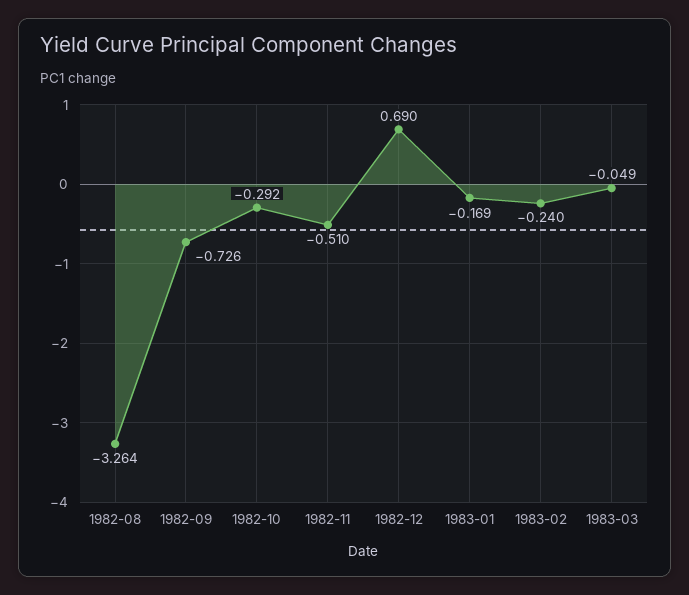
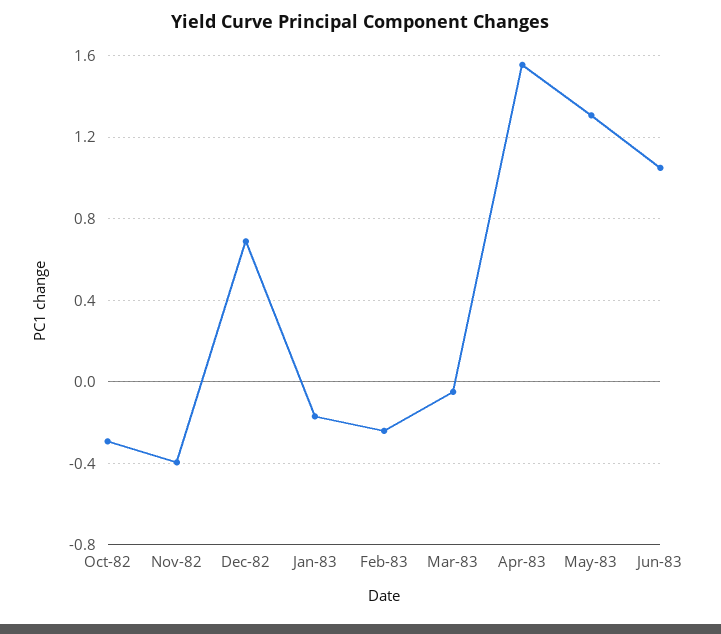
1982-08: -3.264 -> none
1982-09: -0.726 -> none
1982-11: -0.51 -> -0.4
Apr-83: none -> 1.55
May-83: none -> 1.3
Jun-83: none -> 1.05

